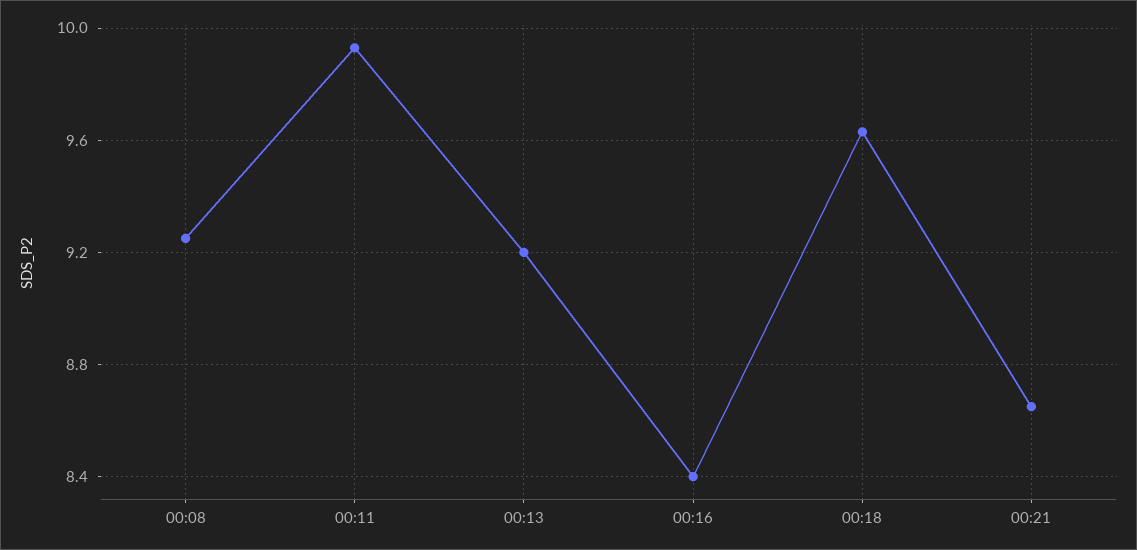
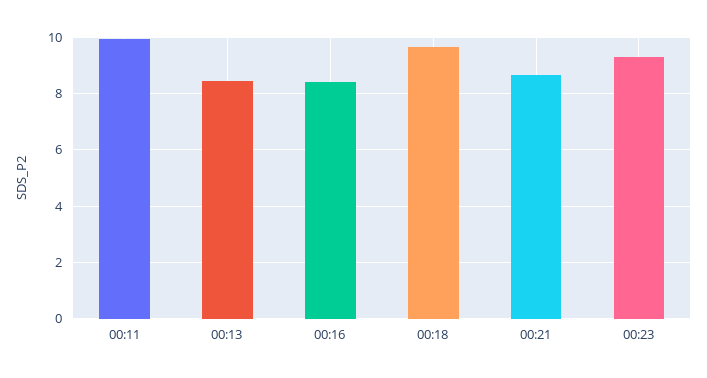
00:08: 9.25 -> none
00:13: 9.2 -> 8.5
00:23: none -> 9.25

